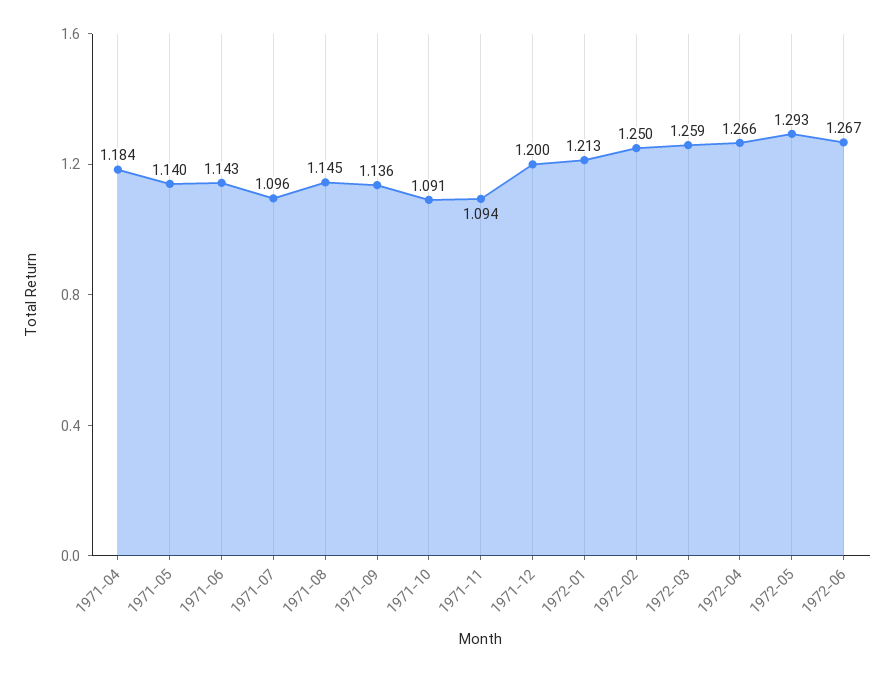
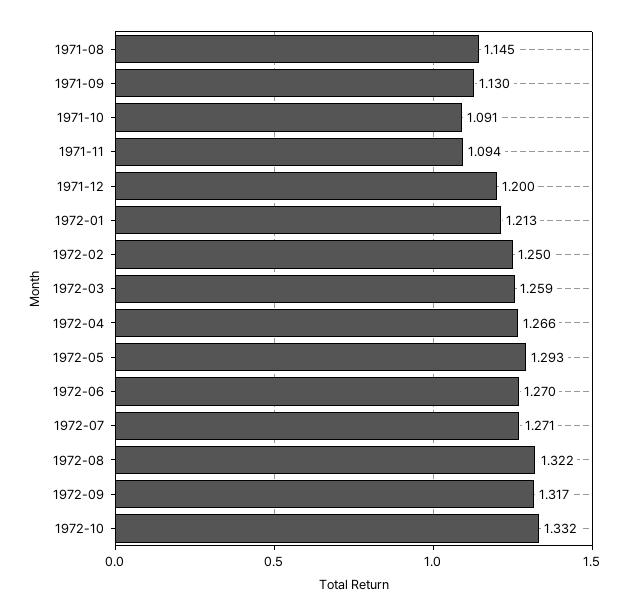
1971-04: 1.184 -> none
1971-05: 1.14 -> none
1971-06: 1.143 -> none
1971-07: 1.096 -> none
1971-09: 1.136 -> 1.13
1972-06: 1.267 -> 1.27
1972-07: none -> 1.271
1972-08: none -> 1.322
1972-09: none -> 1.317
1972-10: none -> 1.332

